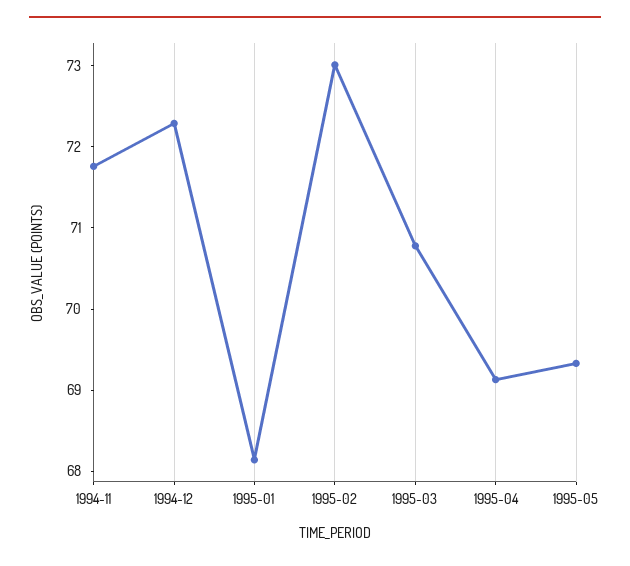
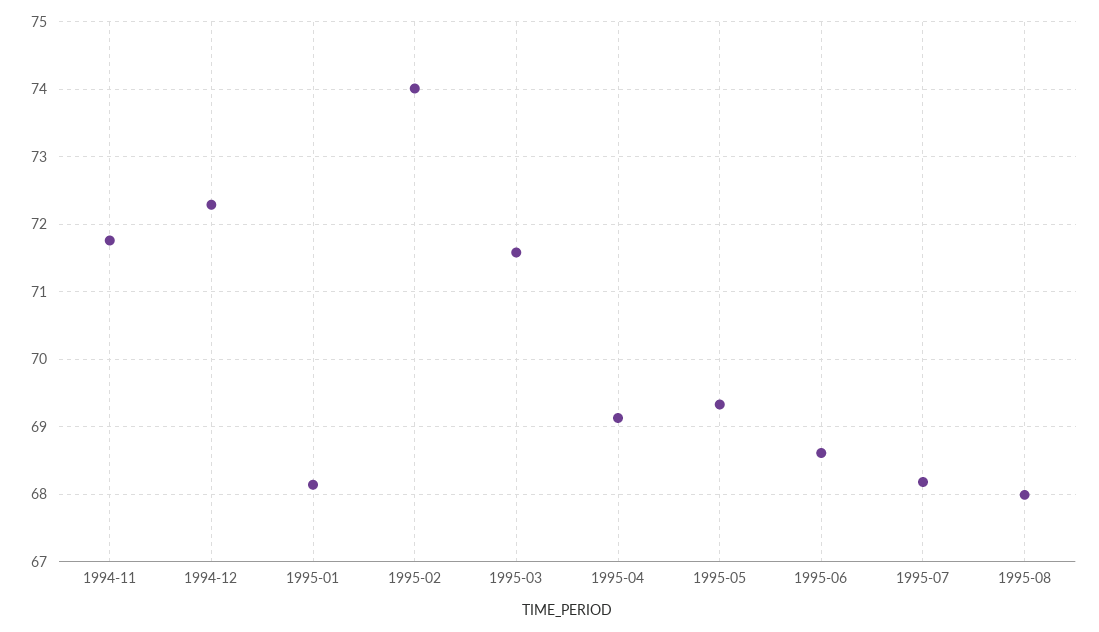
1995-02: 73 -> 74
1995-03: 70.8 -> 71.6
1995-06: none -> 68.6
1995-07: none -> 68.2
1995-08: none -> 68

